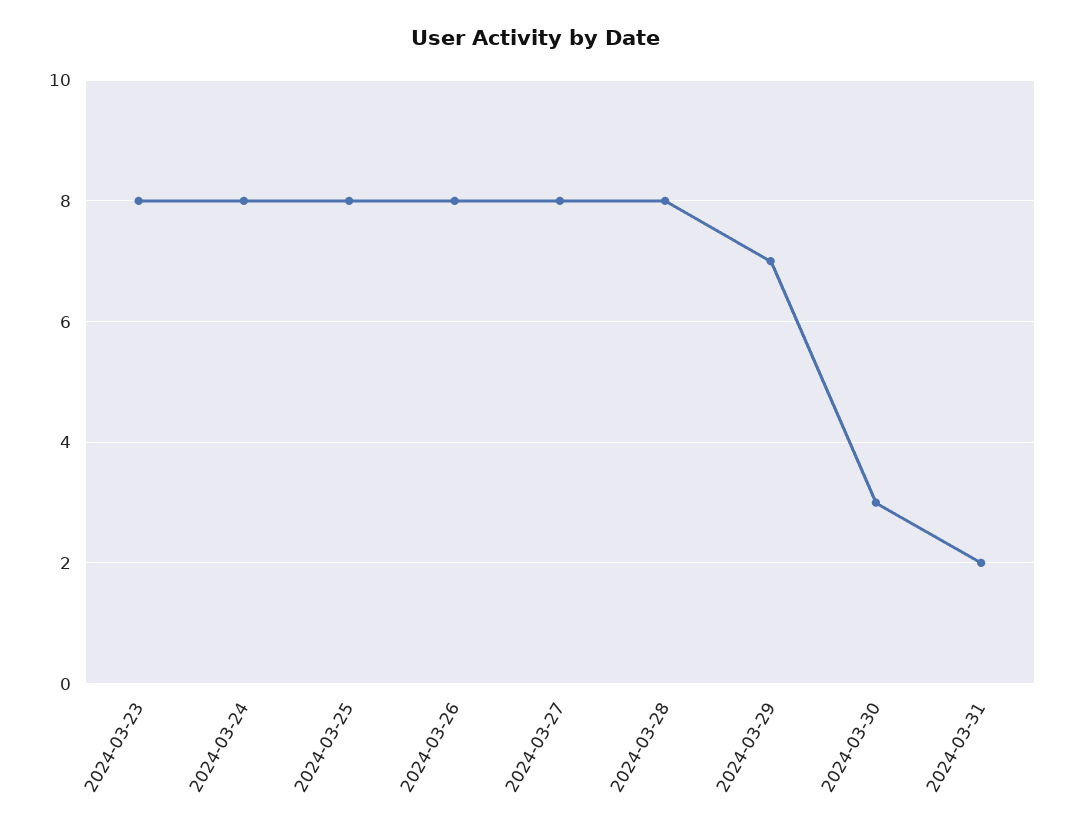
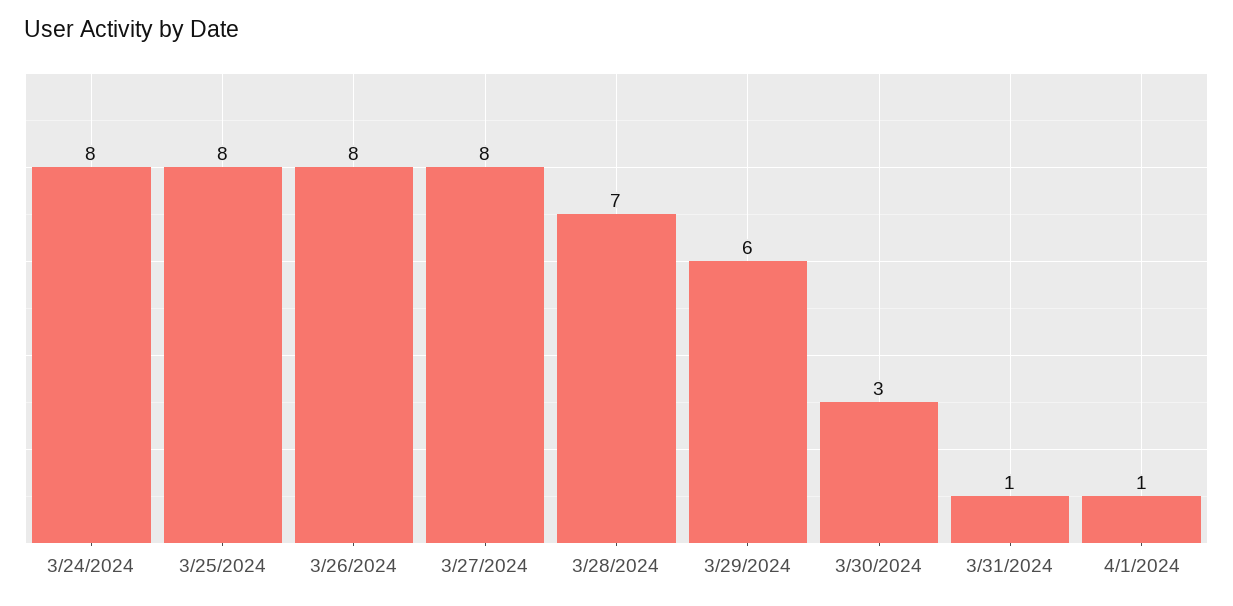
2024-03-23: 8 -> none
2024-03-28: 8 -> 7
2024-03-29: 7 -> 6
2024-03-31: 2 -> 1
4/1/2024: none -> 1

